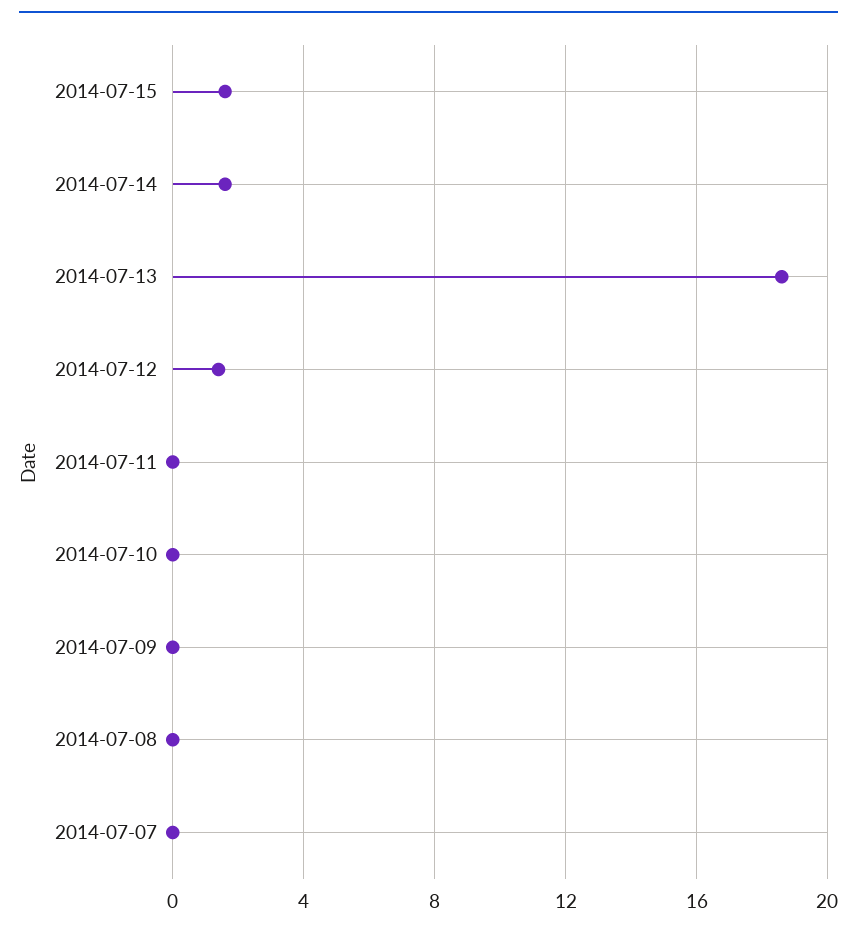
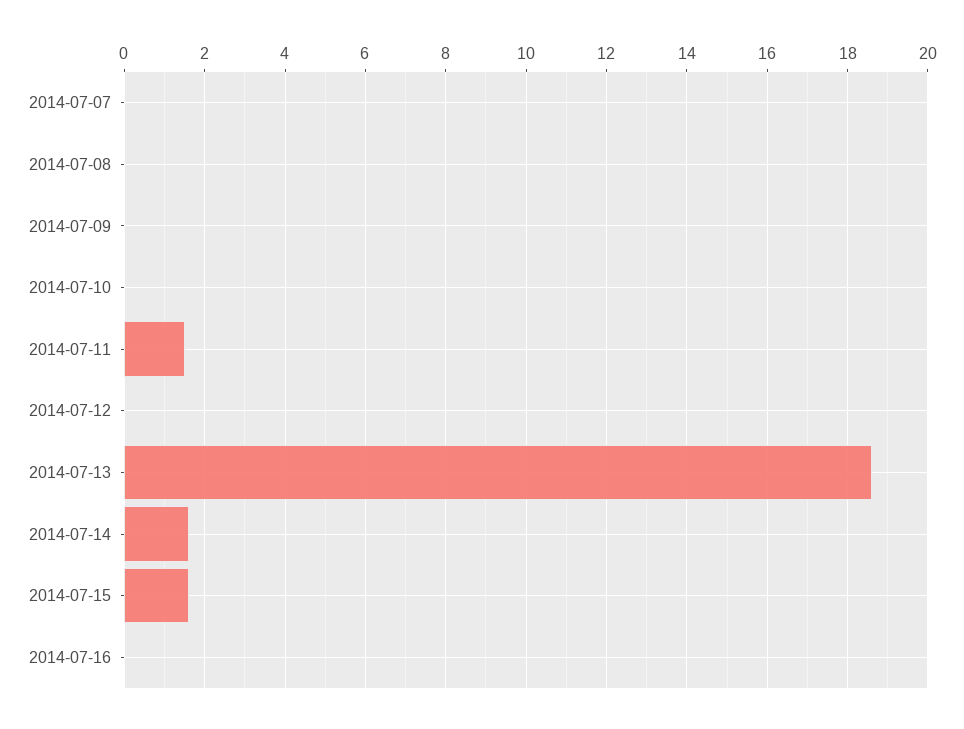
2014-07-12: 1.5 -> 0
2014-07-11: 0 -> 1.5
2014-07-16: none -> 0

